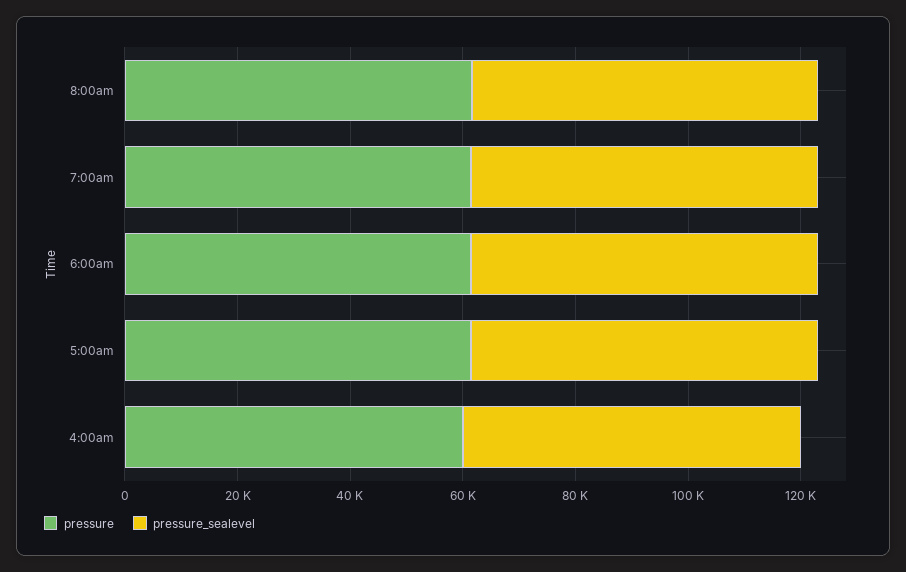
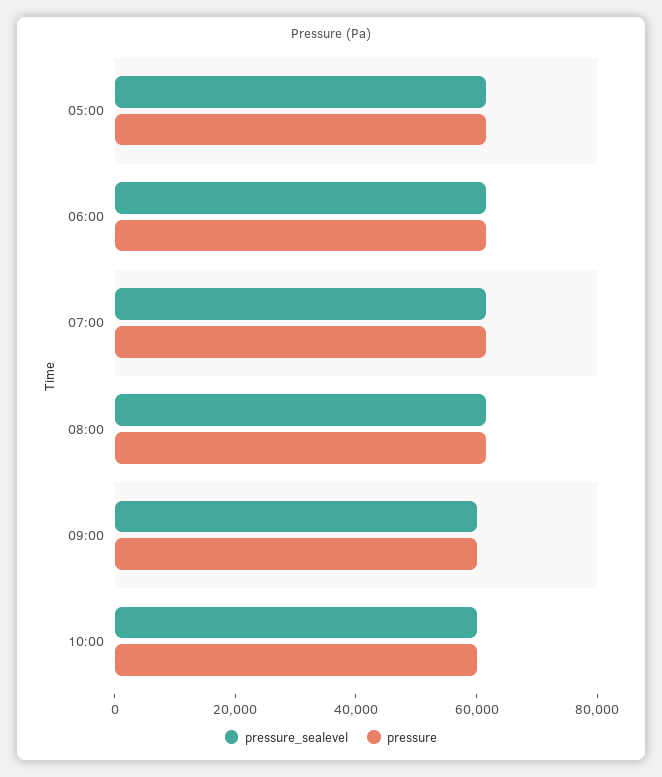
pressure, 4:00am: 60000 -> none
pressure_sealevel, 4:00am: 60000 -> none
pressure_sealevel, 09:00: none -> 60000
pressure, 09:00: none -> 60000
pressure_sealevel, 10:00: none -> 60000
pressure, 10:00: none -> 60000

